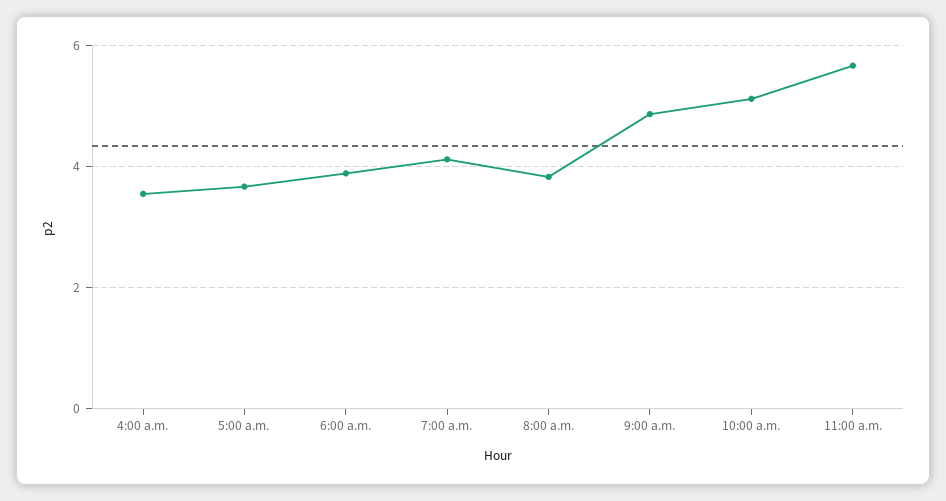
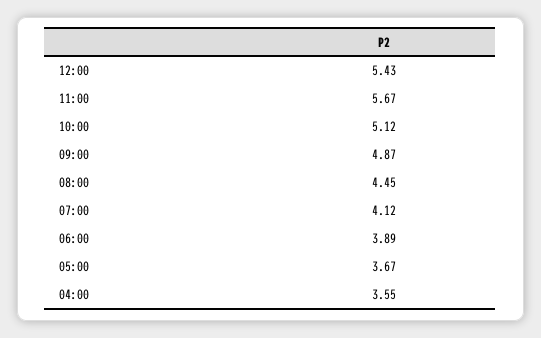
8:00 a.m.: 3.8 -> 4.45
12:00: none -> 5.43

